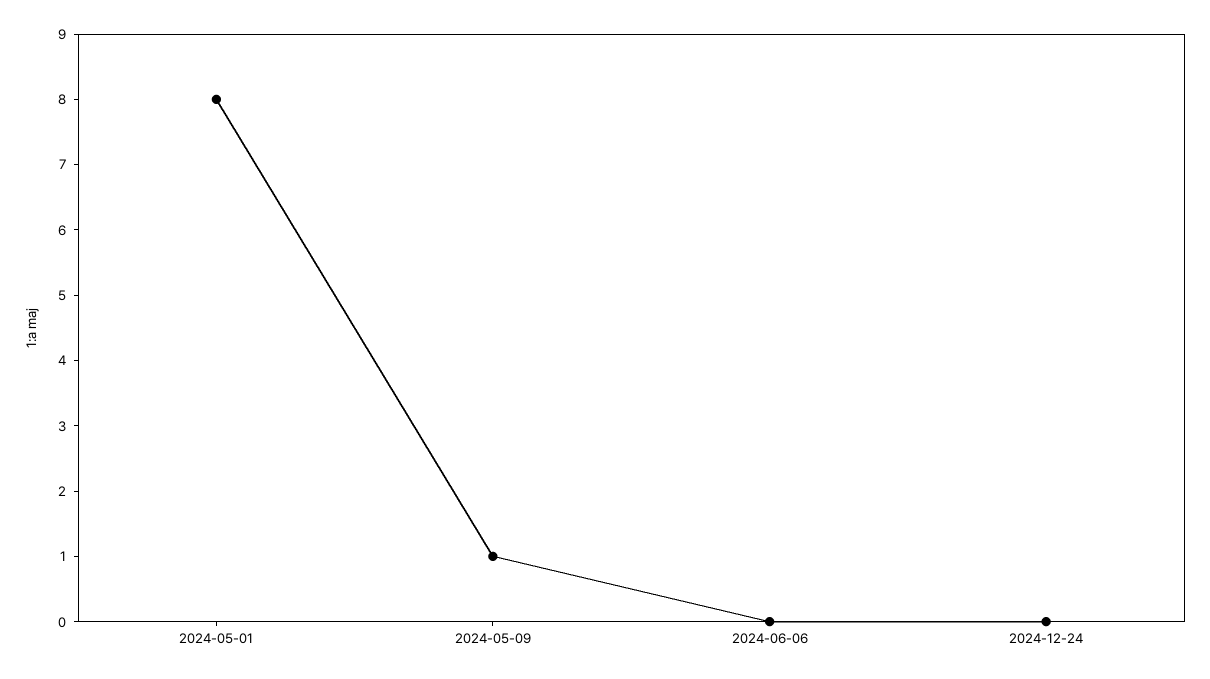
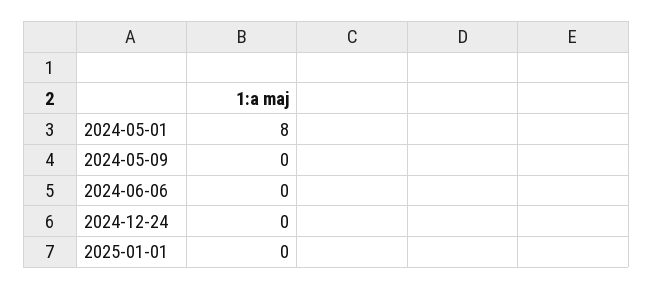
2024-05-09: 1 -> 0
2025-01-01: none -> 0

